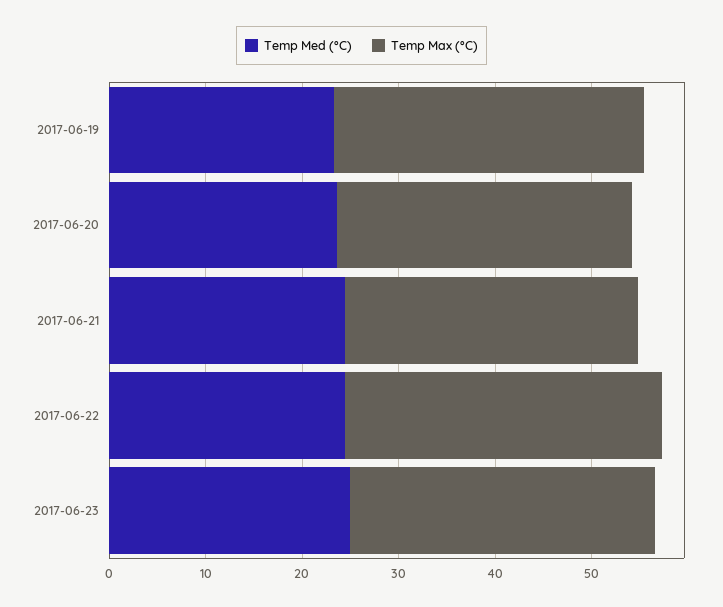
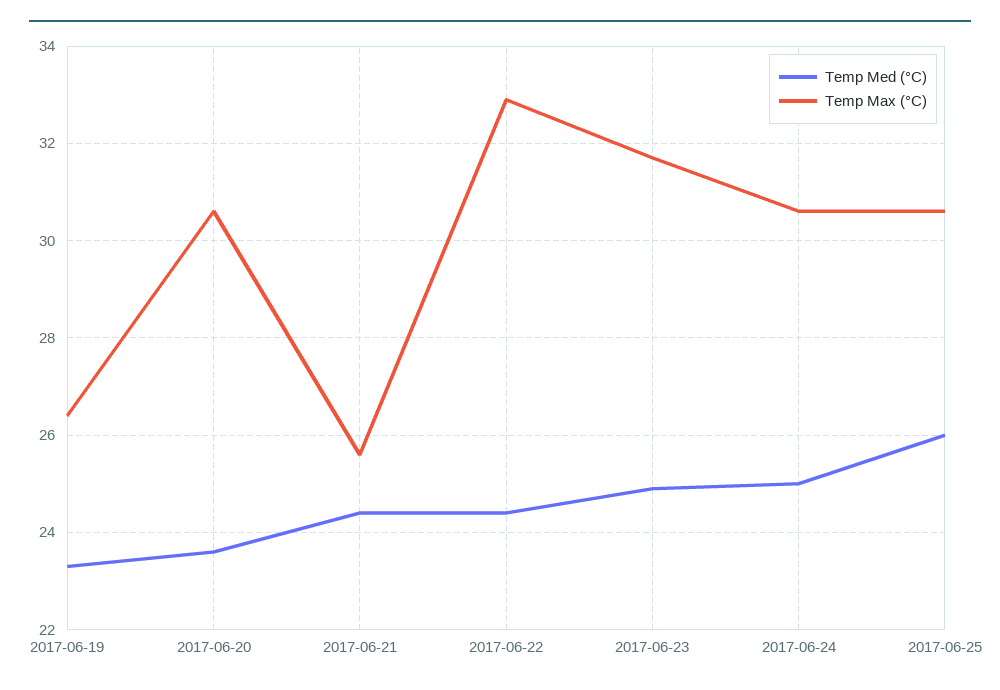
Temp Max (°C), 2017-06-19: 32 -> 26.5
Temp Max (°C), 2017-06-21: 30 -> 25.5
Temp Med (°C), 2017-06-24: none -> 25
Temp Max (°C), 2017-06-24: none -> 30.5
Temp Med (°C), 2017-06-25: none -> 26
Temp Max (°C), 2017-06-25: none -> 30.5

